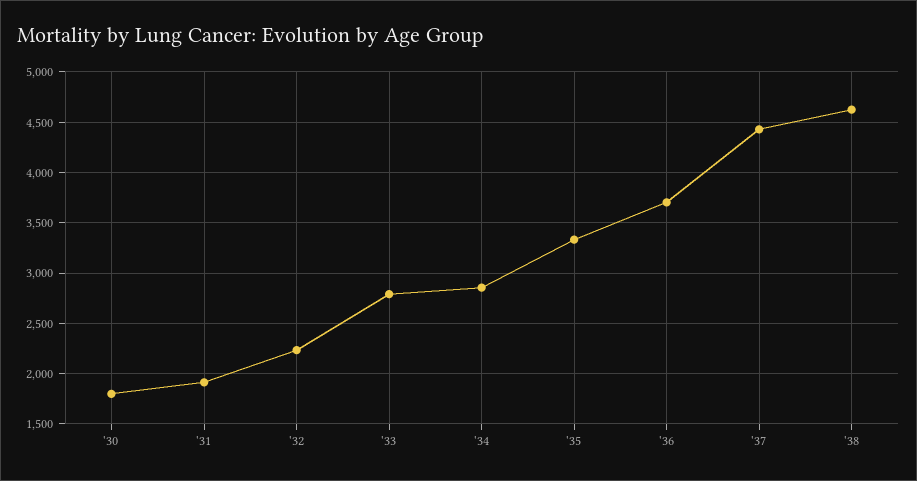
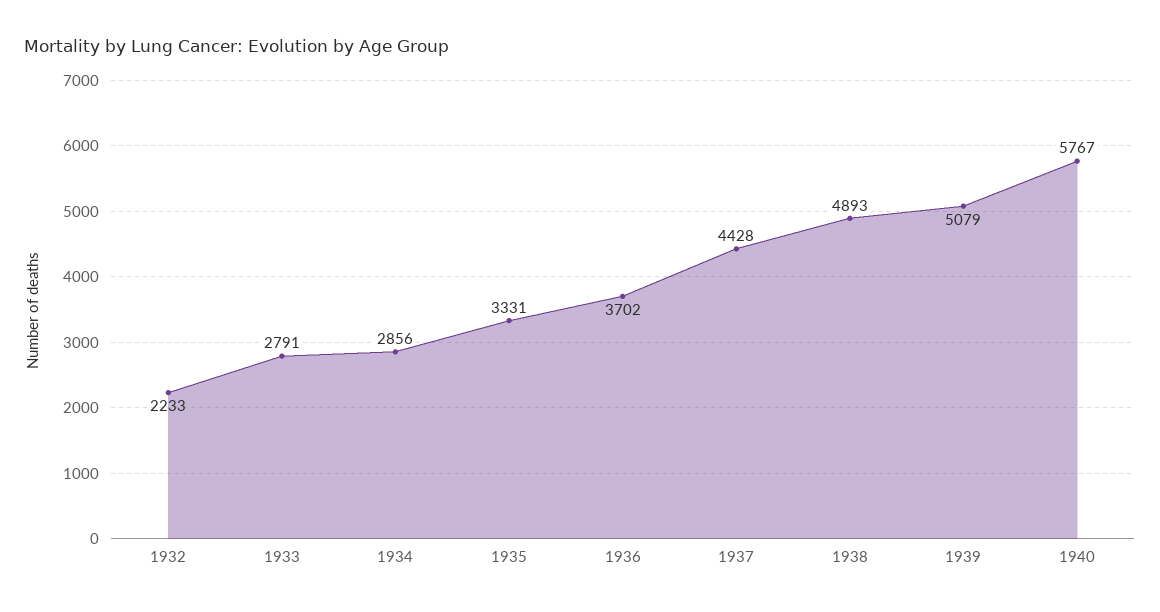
'30: 1800 -> none
'31: 1900 -> none
'38: 4600 -> 4893
1939: none -> 5079
1940: none -> 5767

